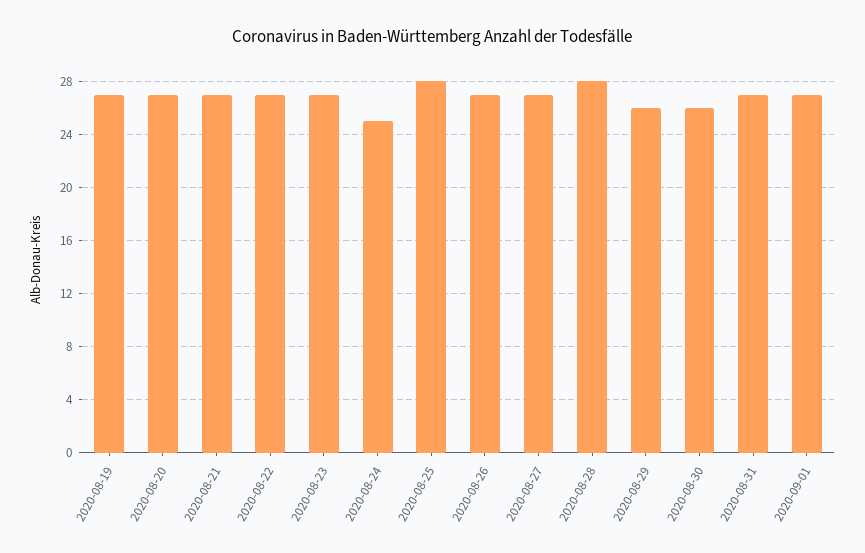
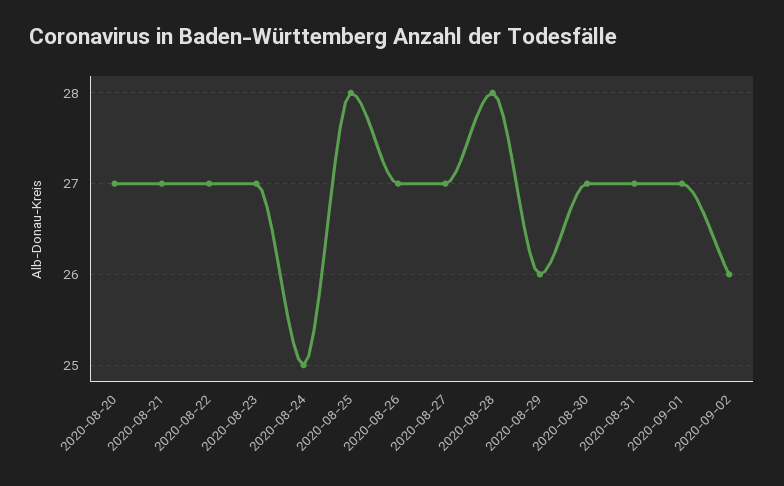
2020-08-19: 27 -> none
2020-08-30: 26 -> 27
2020-09-02: none -> 26

